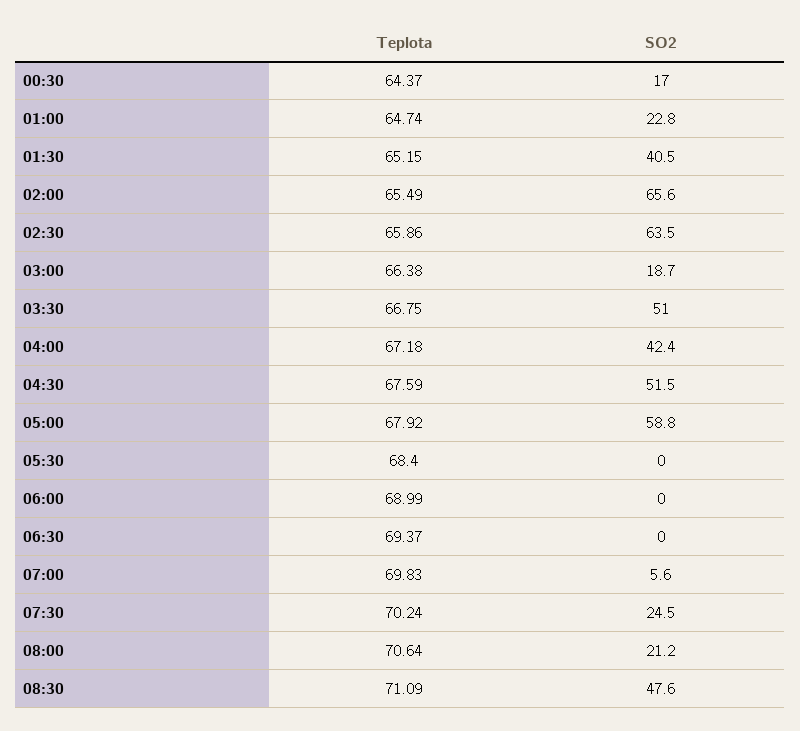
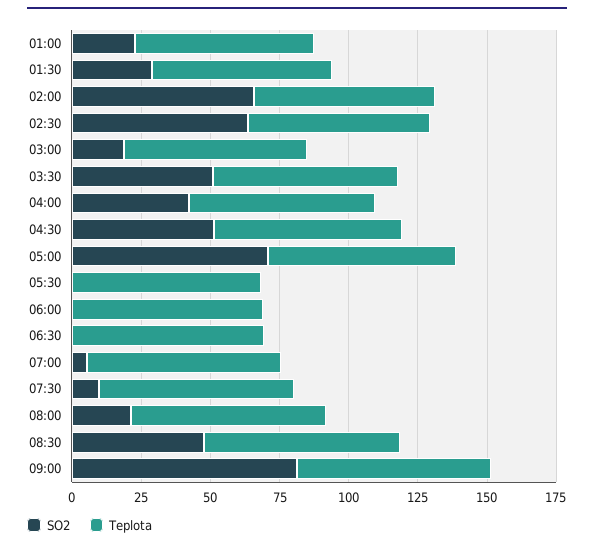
Teplota, 00:30: 64.37 -> none
SO2, 00:30: 17 -> none
SO2, 01:30: 40.5 -> 30
SO2, 05:00: 58.8 -> 70
SO2, 07:30: 24.5 -> 10
SO2, 09:00: none -> 80
Teplota, 09:00: none -> 70

